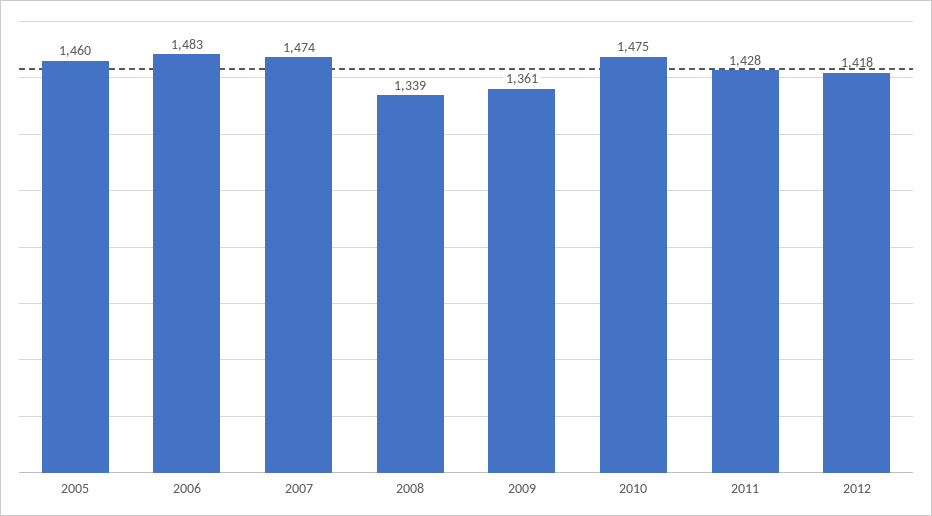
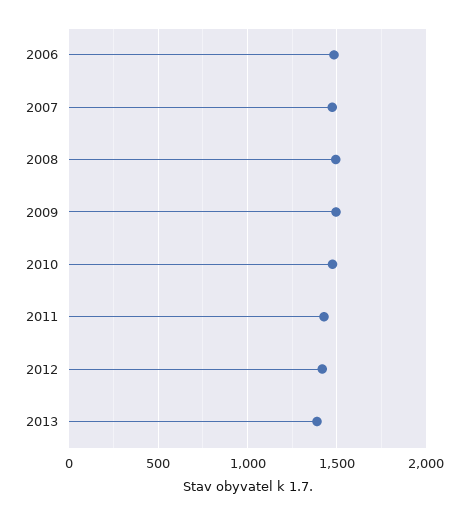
2005: 1460 -> none
2008: 1339 -> 1500
2009: 1361 -> 1500
2013: none -> 1400

